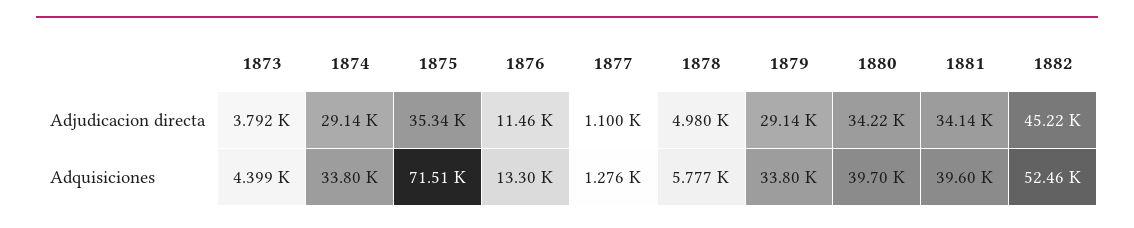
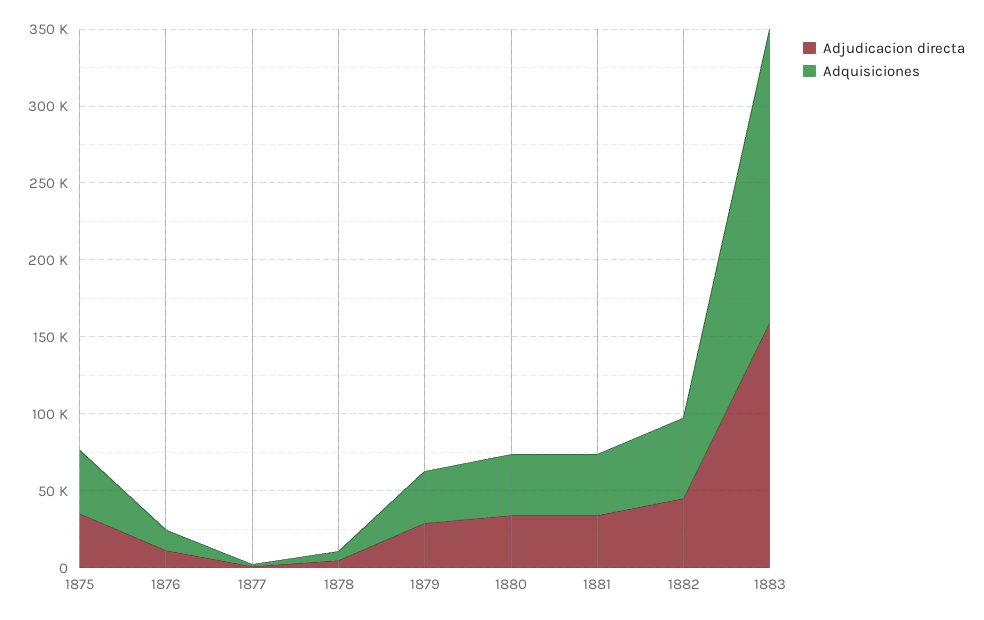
Adjudicacion directa, 1873: 3792 -> none
Adjudicacion directa, 1874: 29140 -> none
Adquisiciones, 1873: 4399 -> none
Adquisiciones, 1874: 33800 -> none
Adquisiciones, 1875: 71510 -> 40000
Adjudicacion directa, 1883: none -> 160000
Adquisiciones, 1883: none -> 190000

